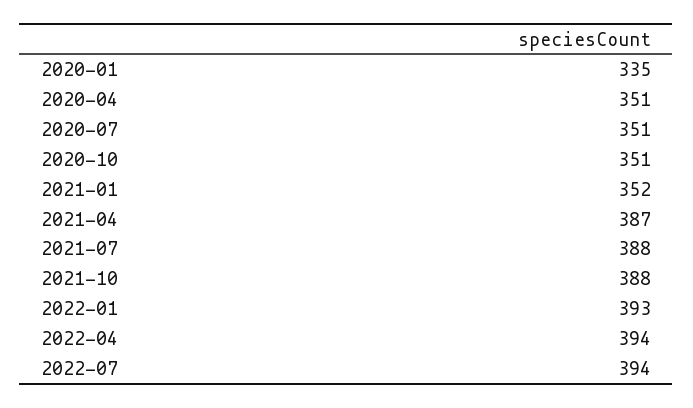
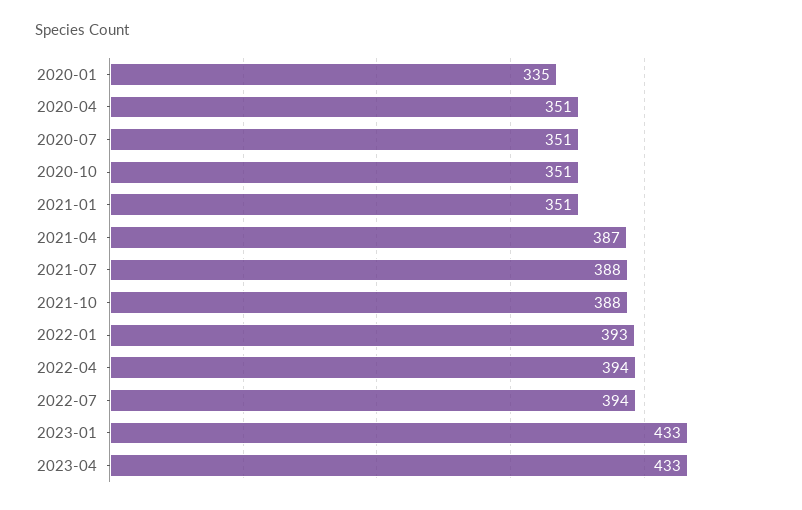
2021-01: 352 -> 351
2023-01: none -> 433
2023-04: none -> 433

